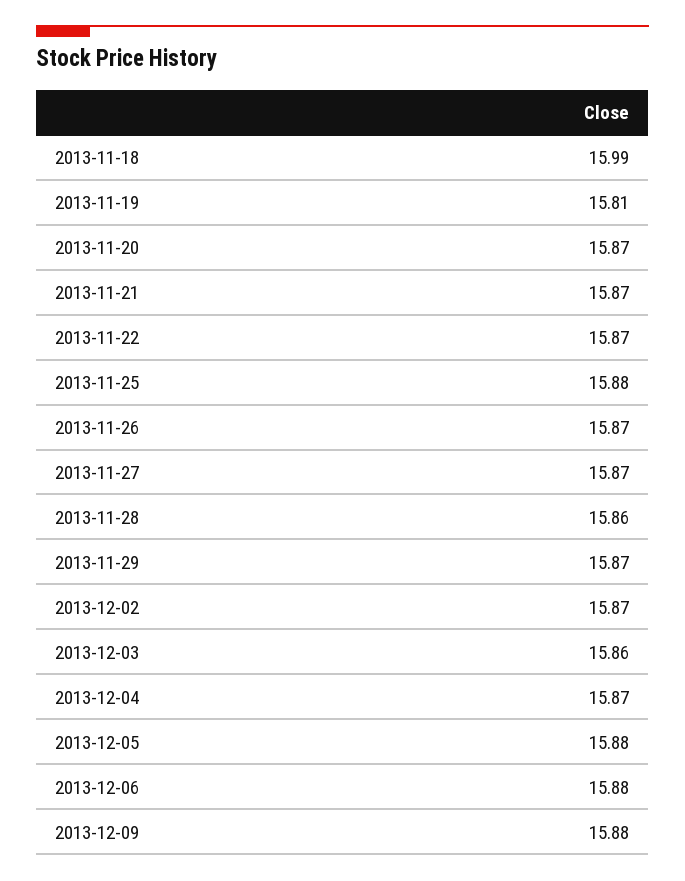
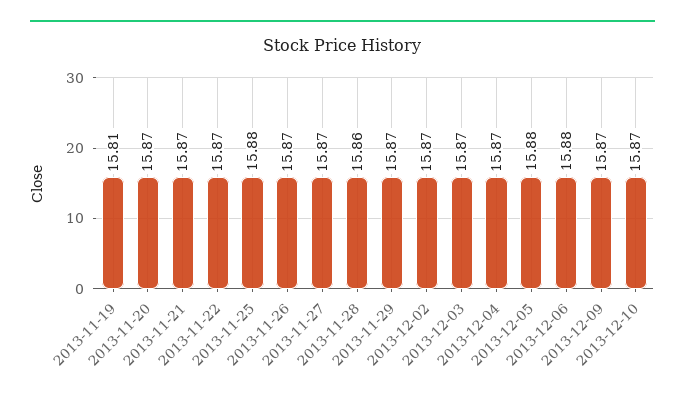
2013-11-18: 15.99 -> none
2013-12-03: 15.86 -> 15.87
2013-12-09: 15.88 -> 15.87
2013-12-10: none -> 15.87

